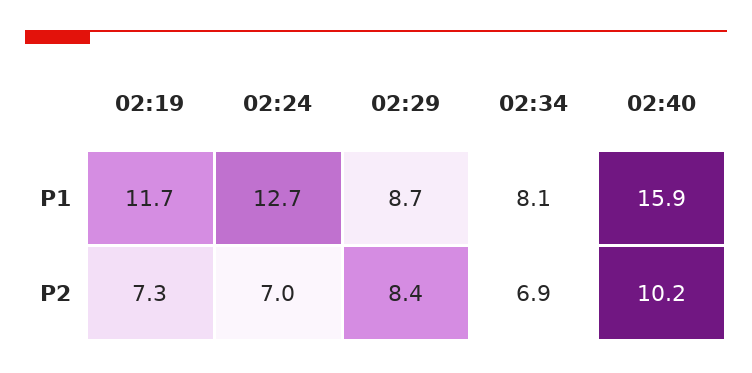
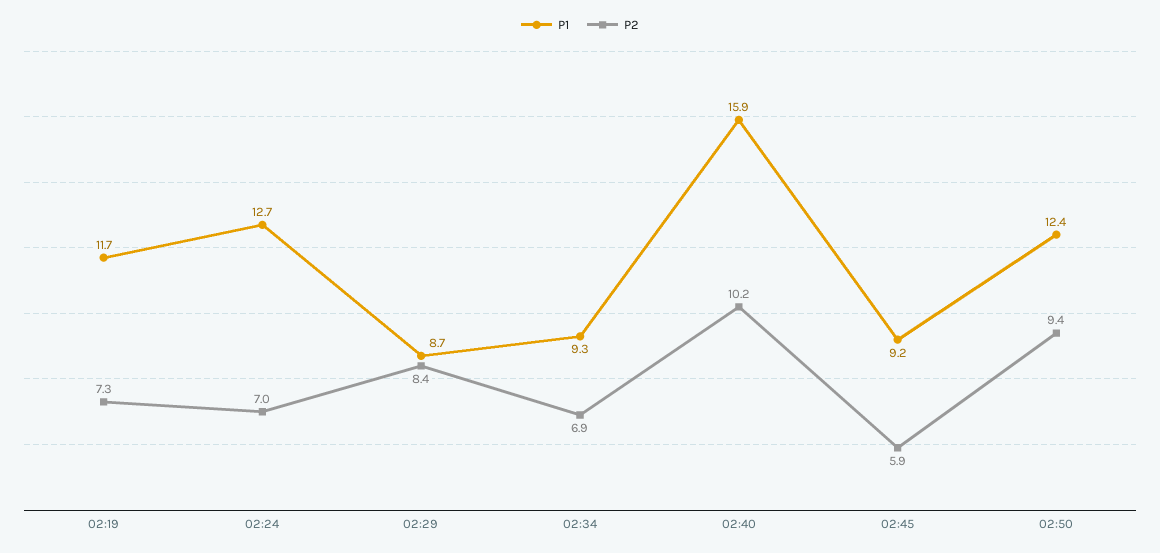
P1, 02:34: 8.1 -> 9.3
P1, 02:45: none -> 9.2
P2, 02:45: none -> 5.9
P1, 02:50: none -> 12.4
P2, 02:50: none -> 9.4

